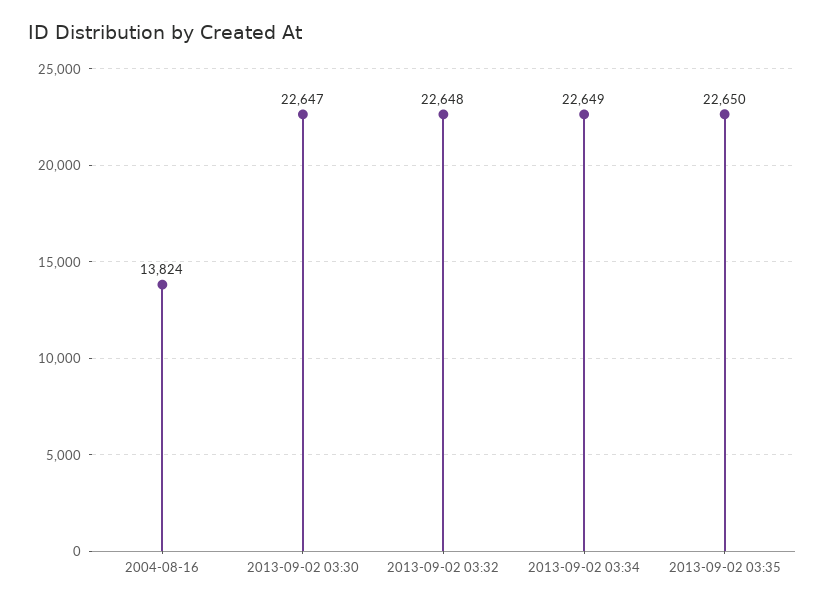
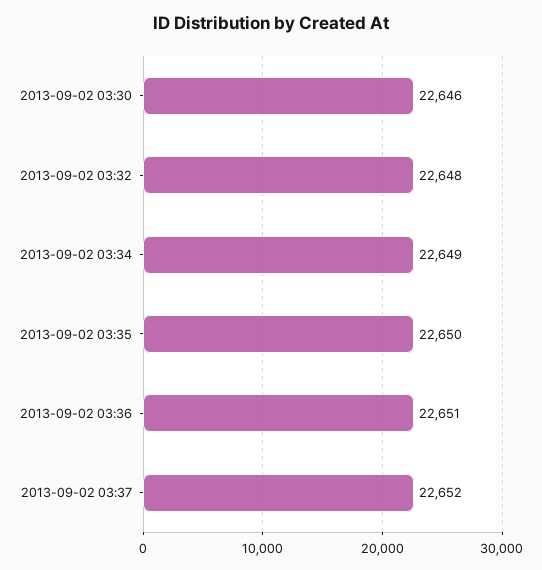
2004-08-16: 13824 -> none
2013-09-02 03:30: 22647 -> 22646
2013-09-02 03:36: none -> 22651
2013-09-02 03:37: none -> 22652

